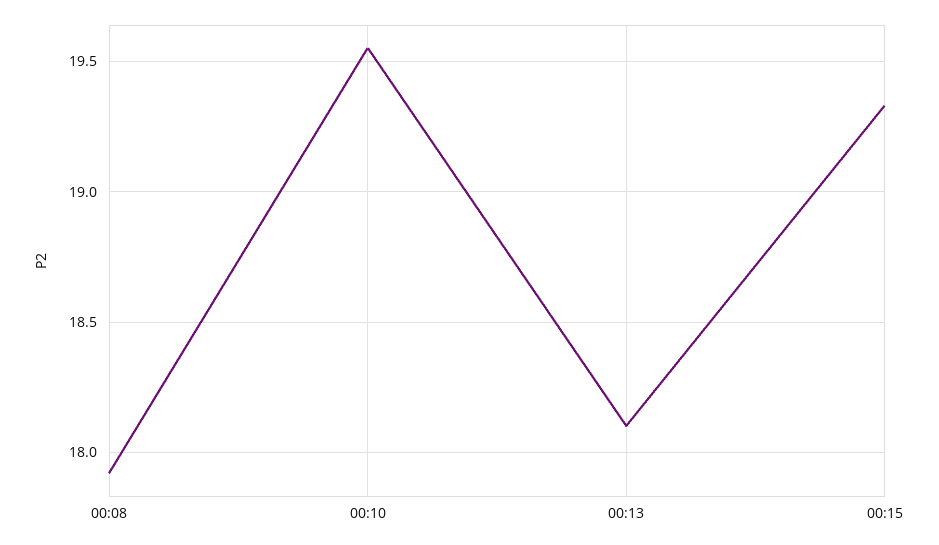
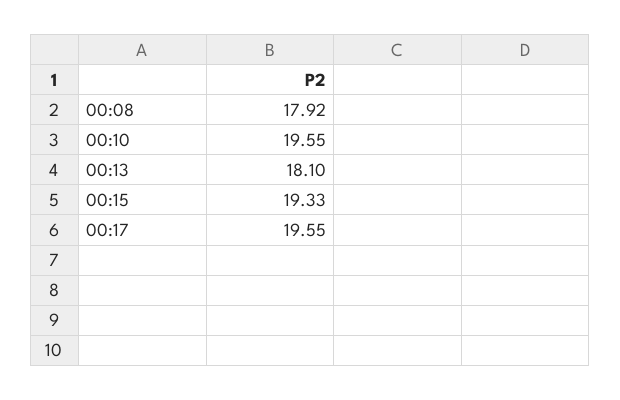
00:17: none -> 19.55

